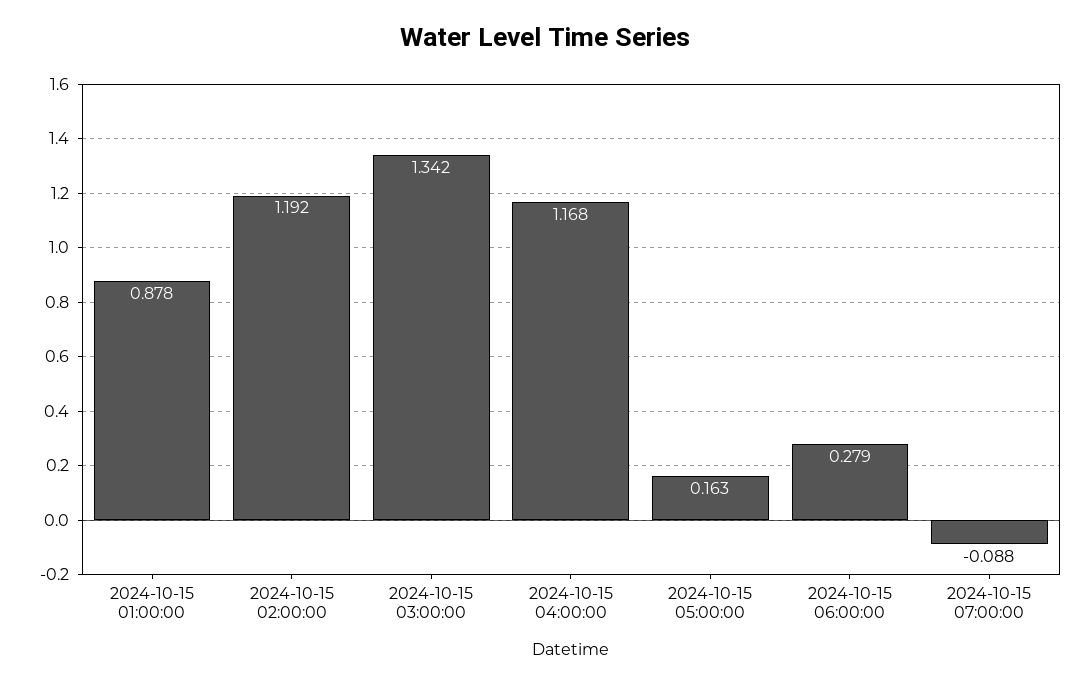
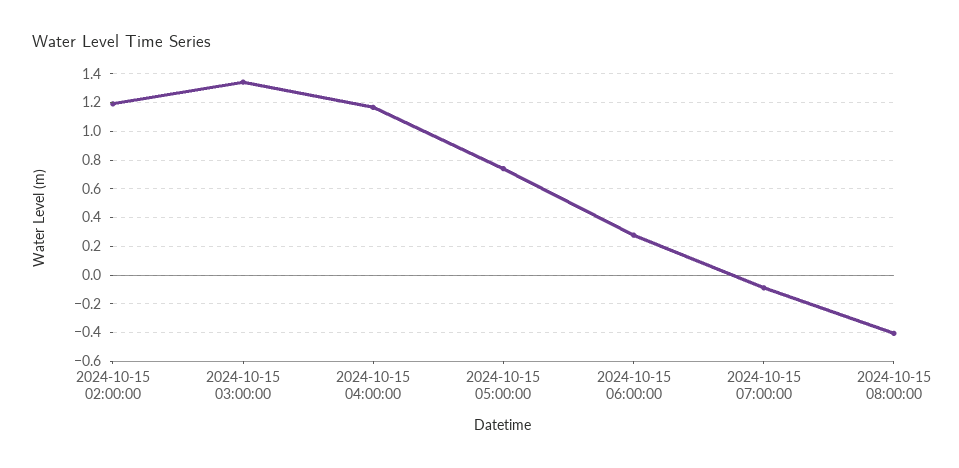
2024-10-15 01:00:00: 0.878 -> none
2024-10-15 05:00:00: 0.163 -> 0.75
2024-10-15 08:00:00: none -> -0.4

